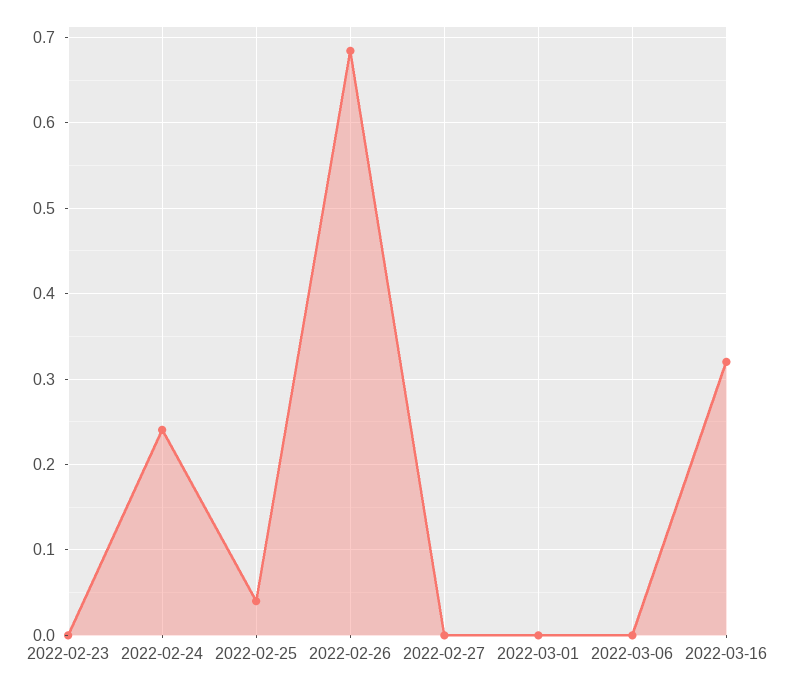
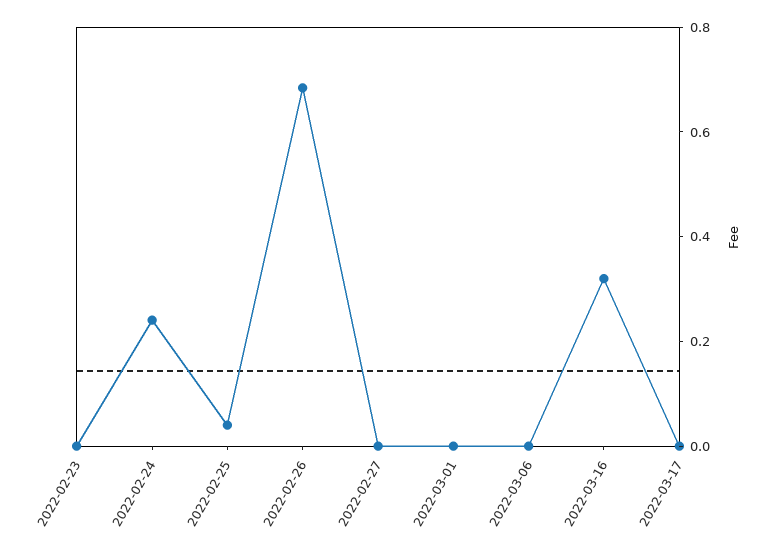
2022-03-17: none -> 0

